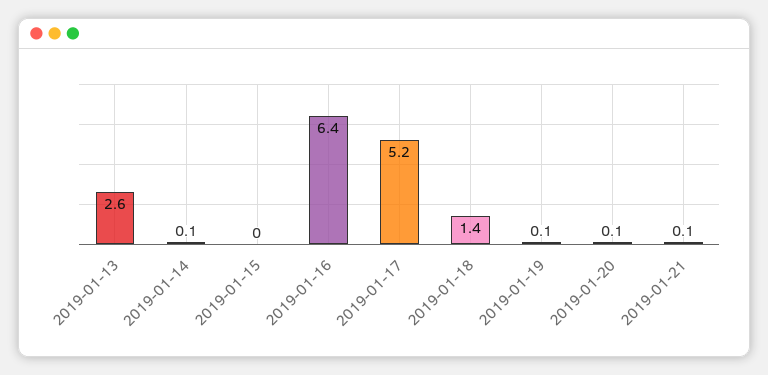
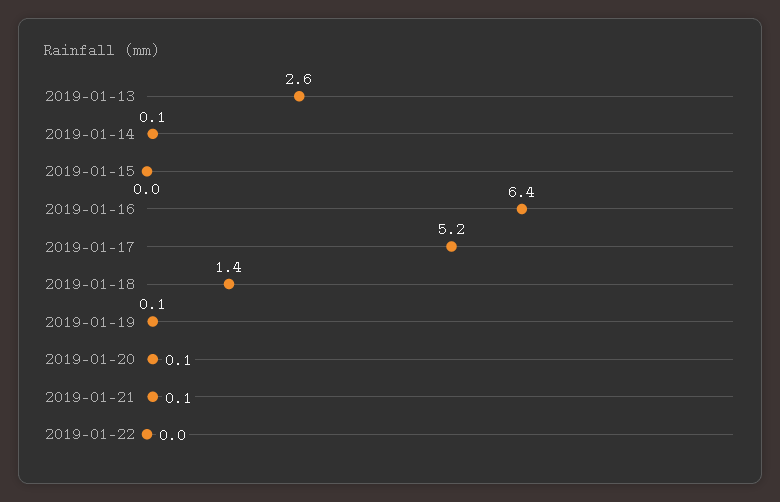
2019-01-22: none -> 0

